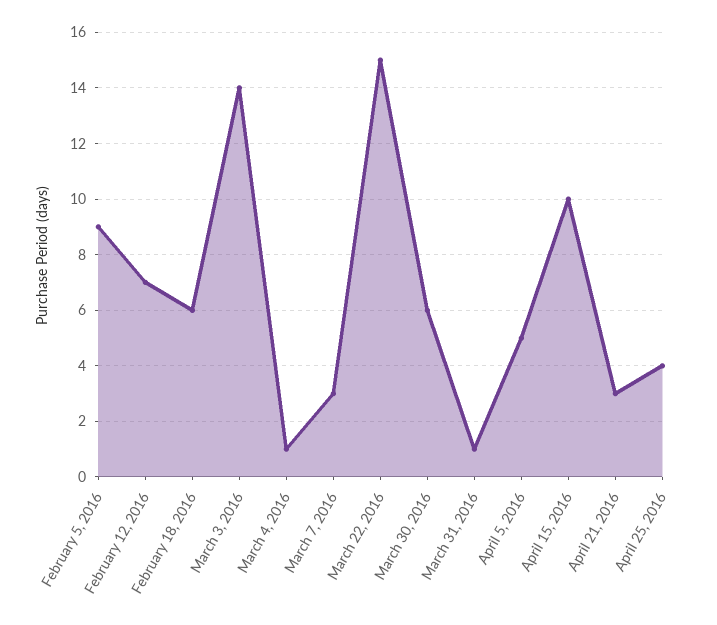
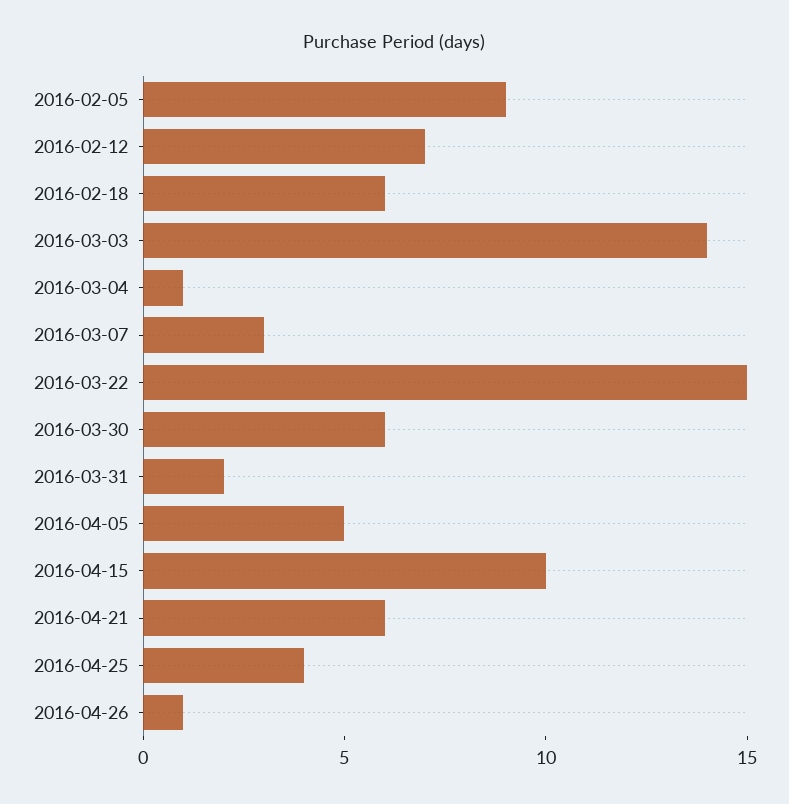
March 31, 2016: 1 -> 2
April 21, 2016: 3 -> 6
2016-04-26: none -> 1

